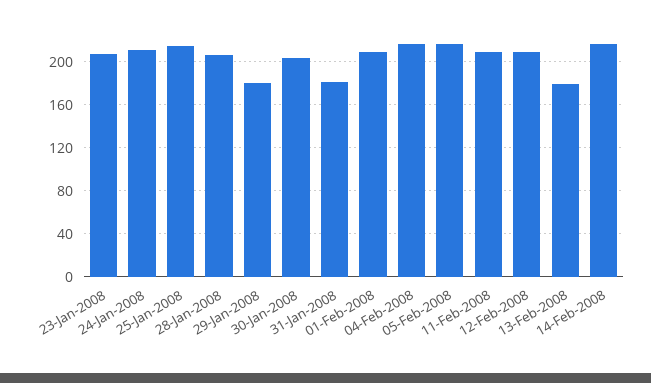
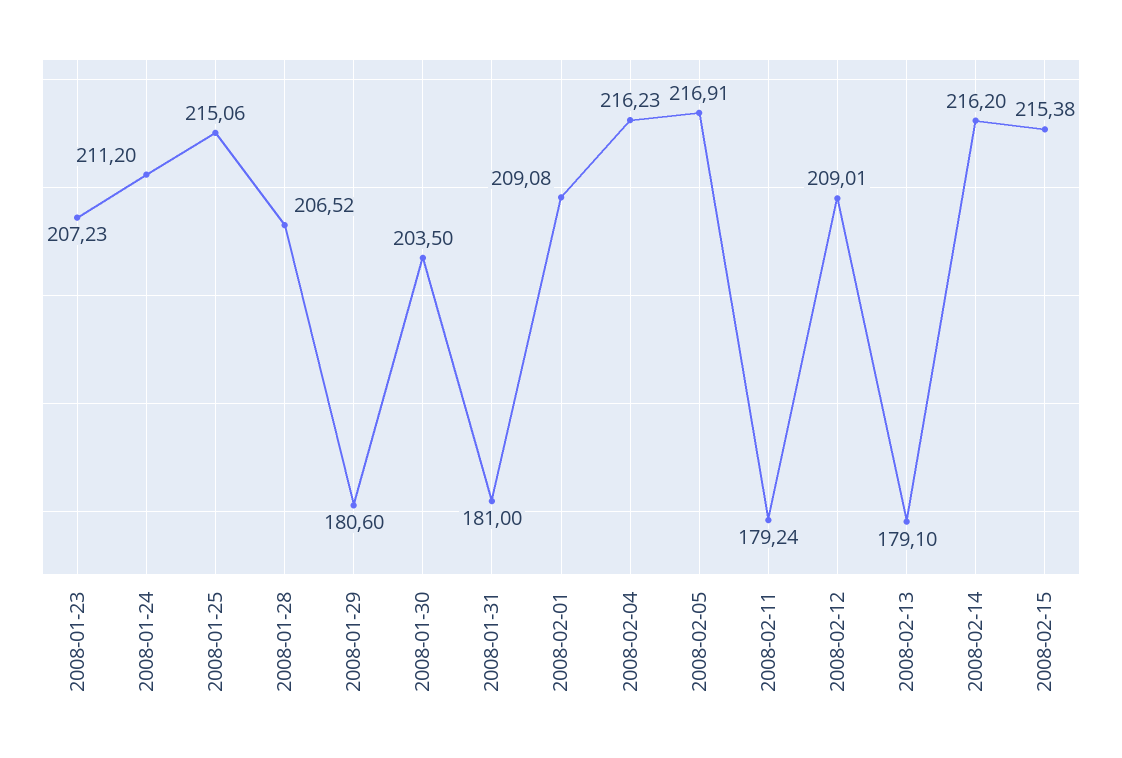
11-Feb-2008: 210 -> 179.24
2008-02-15: none -> 215.38

